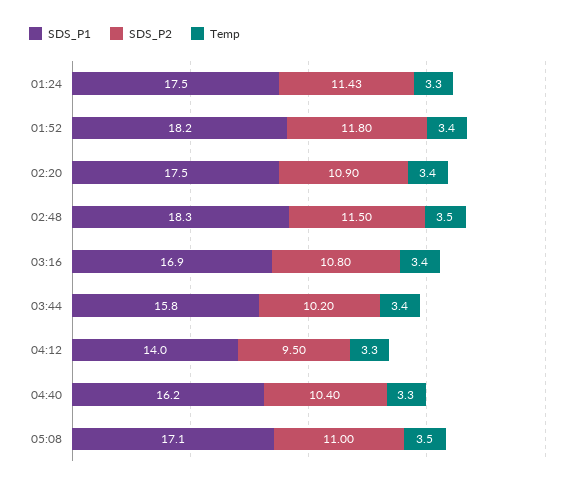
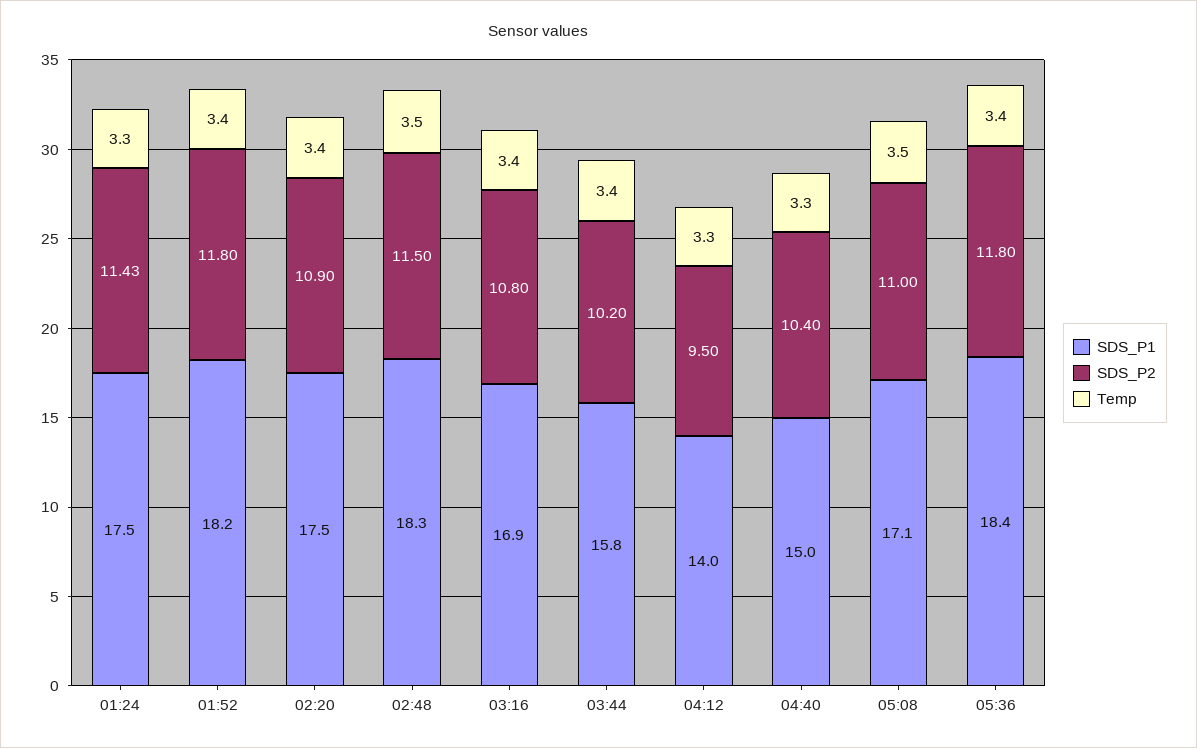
SDS_P1, 04:40: 16.2 -> 15
SDS_P1, 05:36: none -> 18.4
SDS_P2, 05:36: none -> 11.8
Temp, 05:36: none -> 3.4

